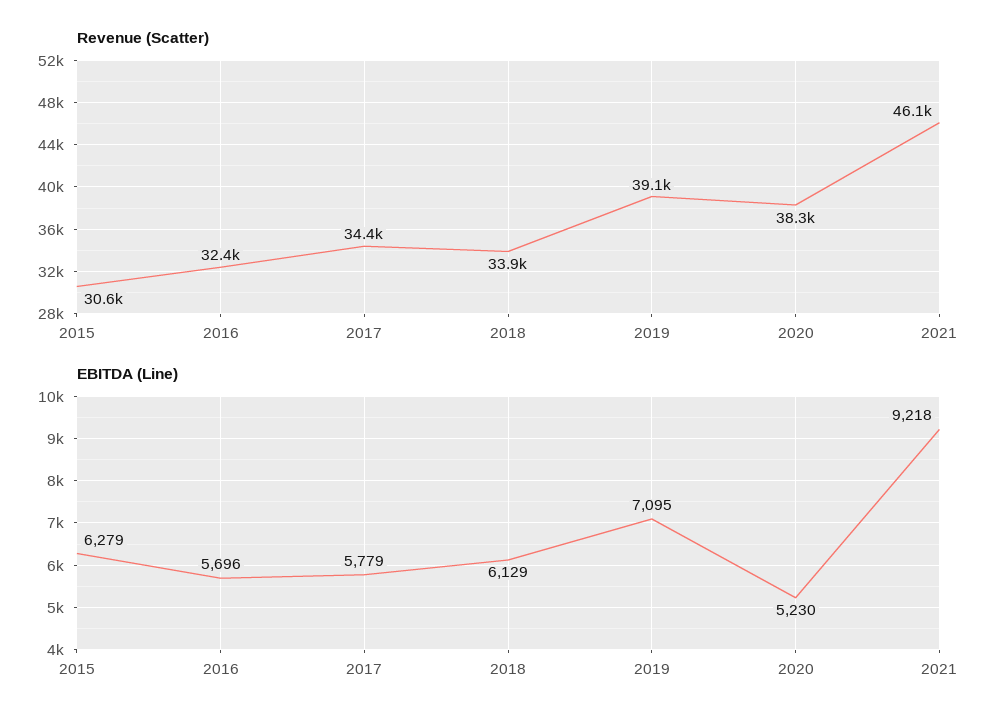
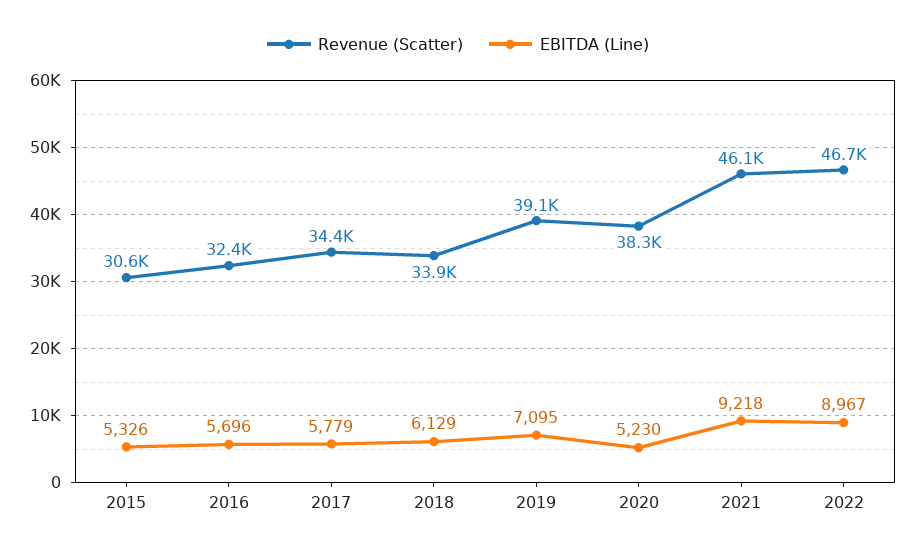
EBITDA (Line), 2015: 6279 -> 5326
Revenue (Scatter), 2022: none -> 46700
EBITDA (Line), 2022: none -> 8967

